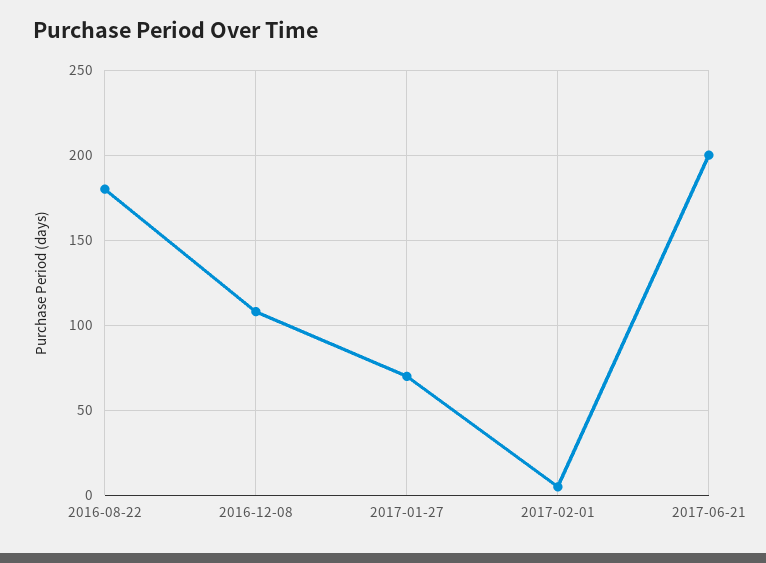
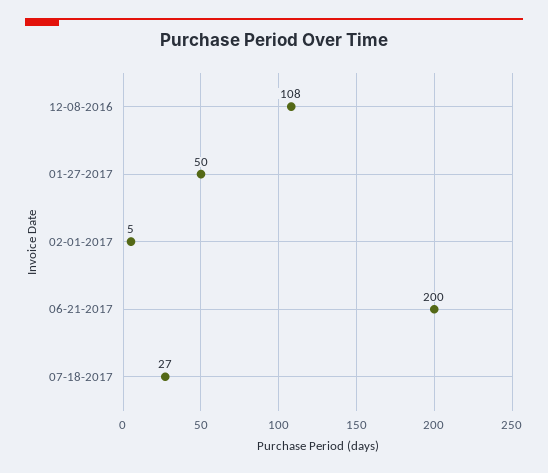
2016-08-22: 180 -> none
2017-01-27: 70 -> 50
07-18-2017: none -> 27

